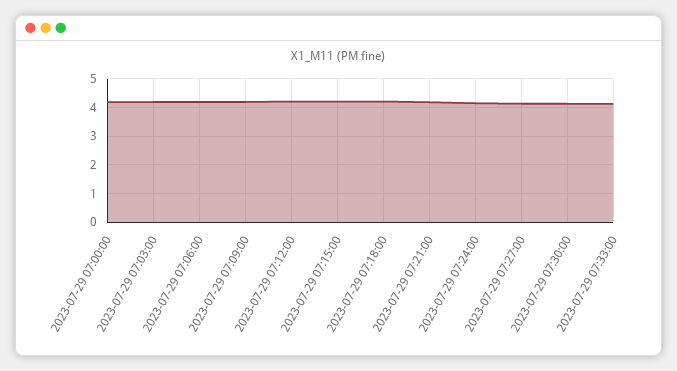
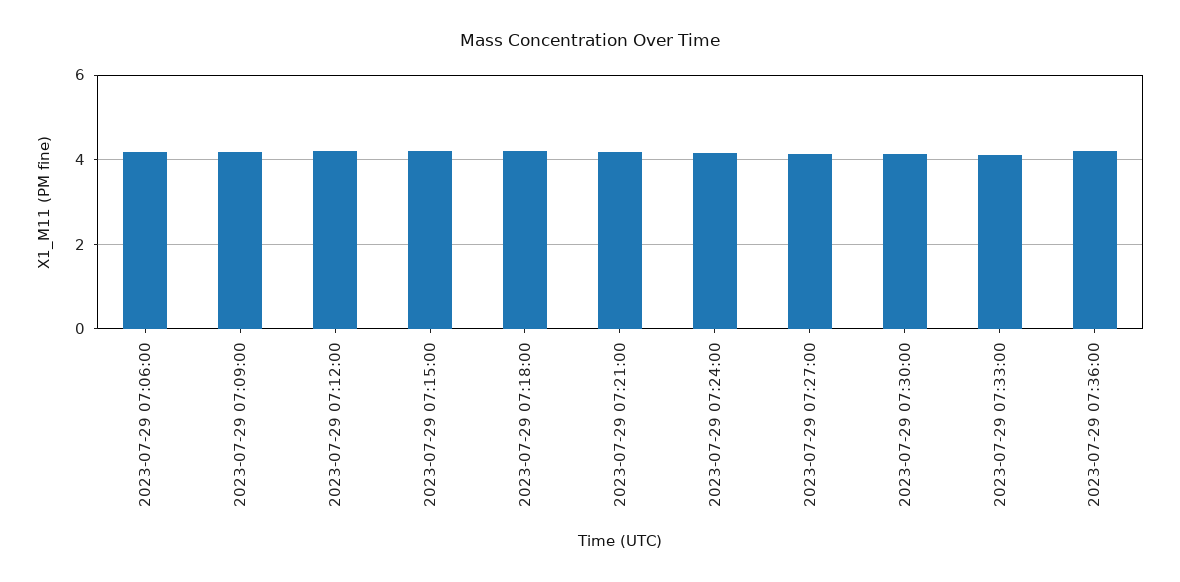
2023-07-29 07:00:00: 4.25 -> none
2023-07-29 07:03:00: 4.25 -> none
2023-07-29 07:36:00: none -> 4.2

